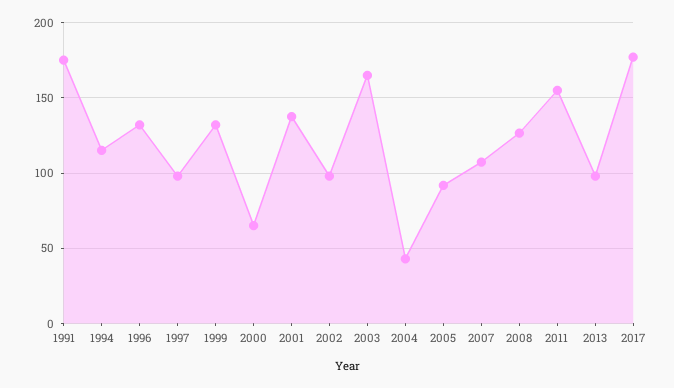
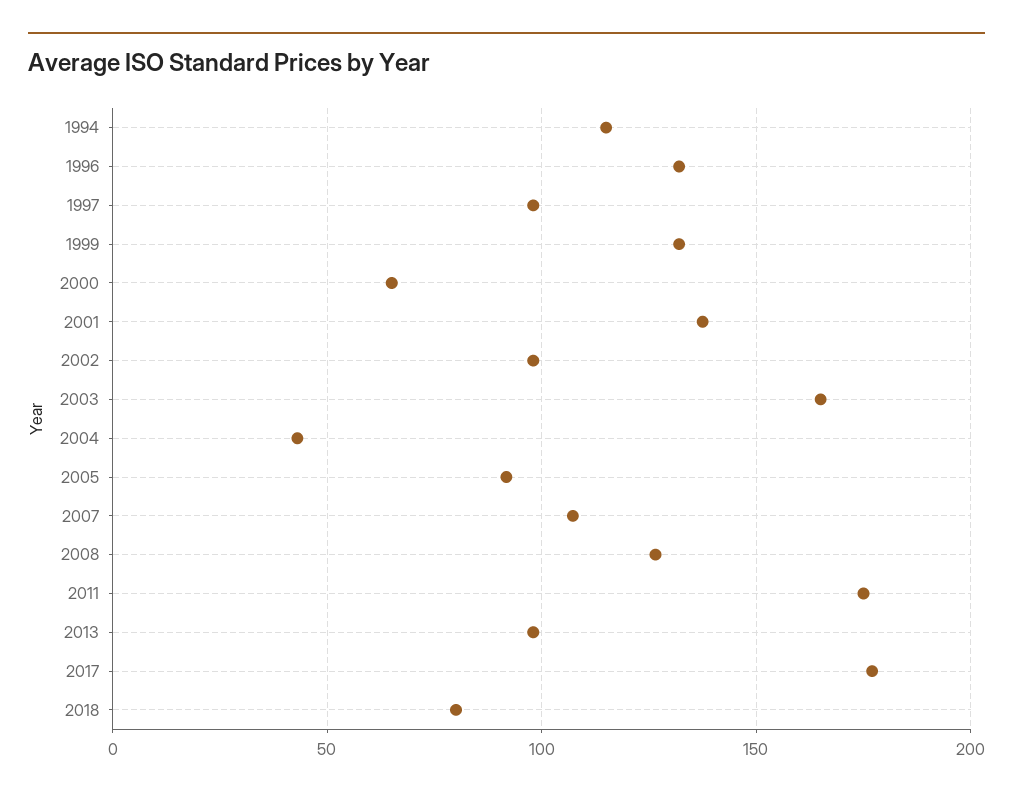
1991: 175 -> none
2011: 155 -> 175
2018: none -> 80

